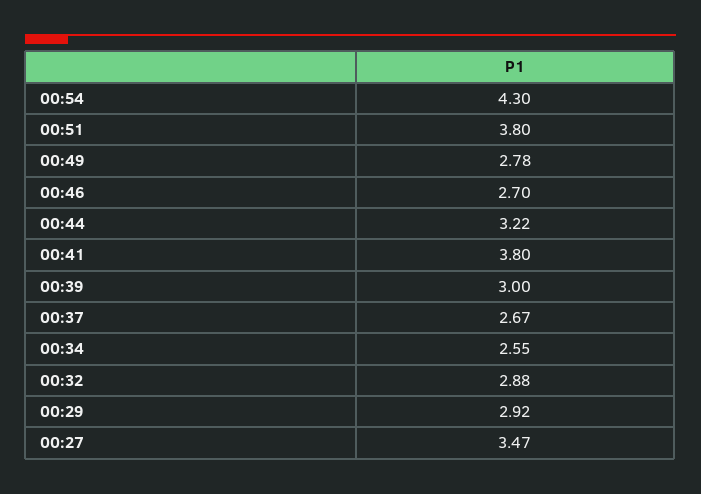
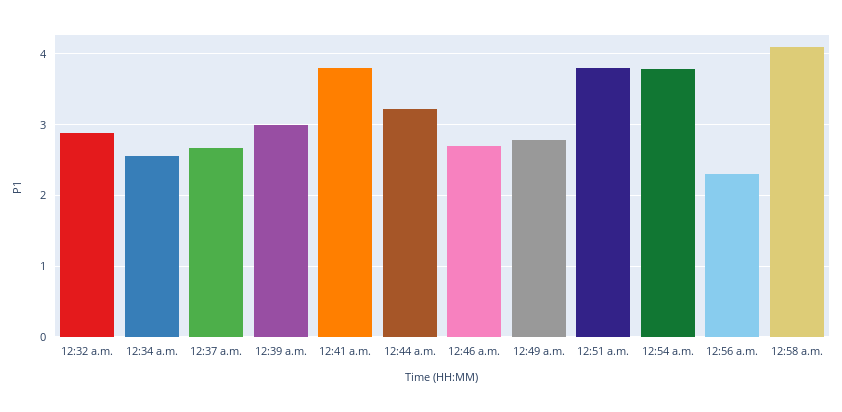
00:54: 4.3 -> 3.8
00:29: 2.92 -> none
00:27: 3.47 -> none
12:56 a.m.: none -> 2.3
12:58 a.m.: none -> 4.1

